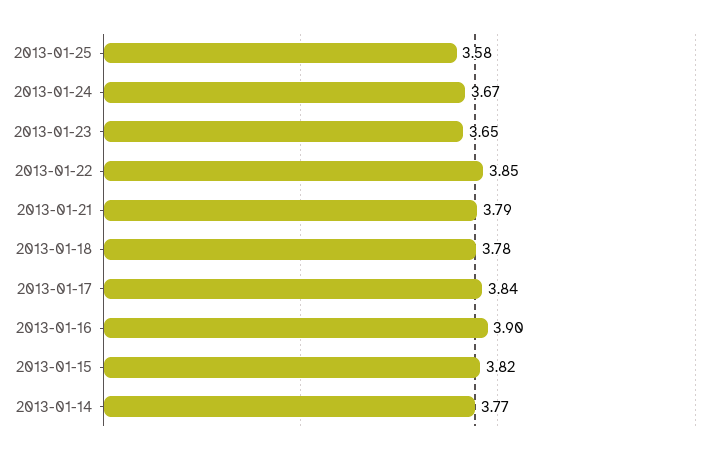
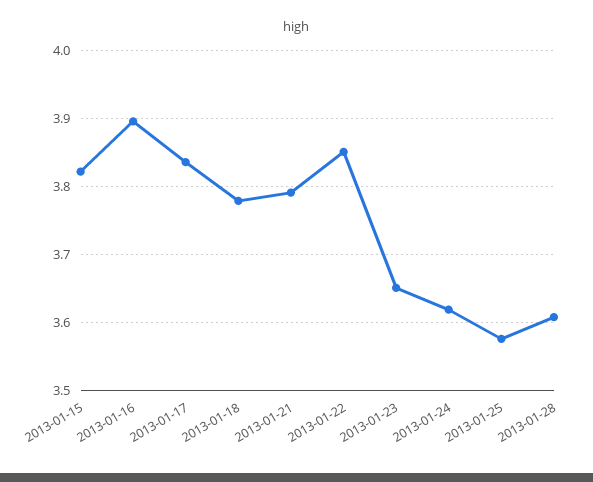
2013-01-24: 3.67 -> 3.62
2013-01-14: 3.77 -> none
2013-01-28: none -> 3.61

